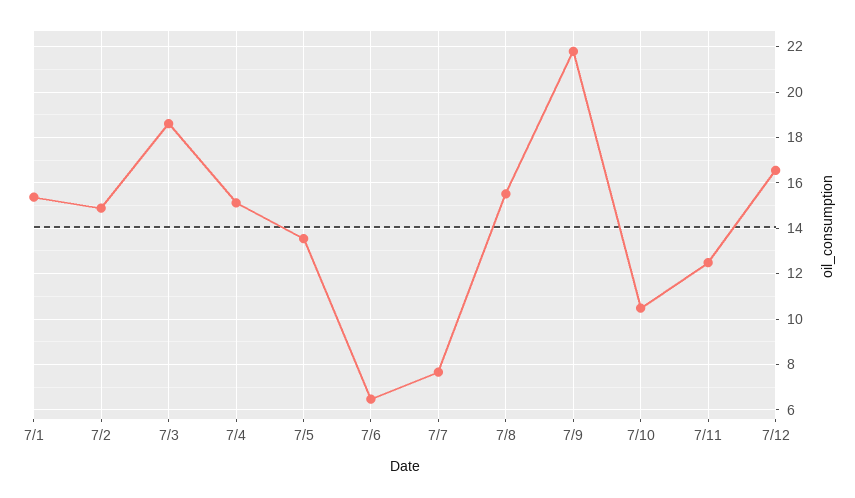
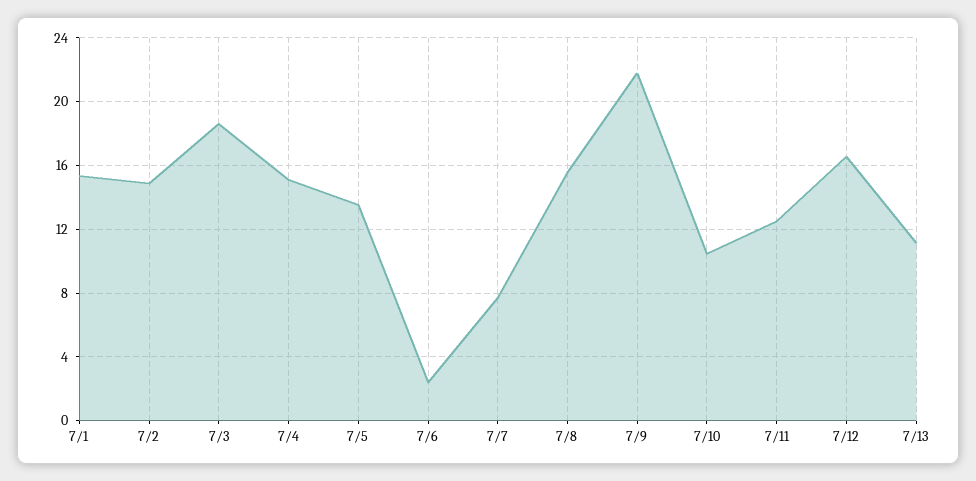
7/6: 6.5 -> 2.5
7/13: none -> 11

